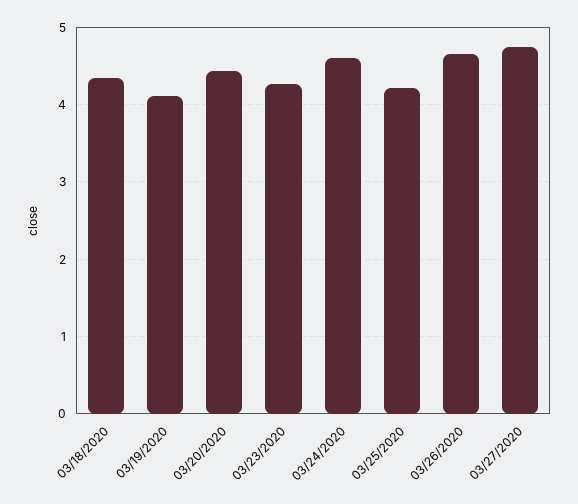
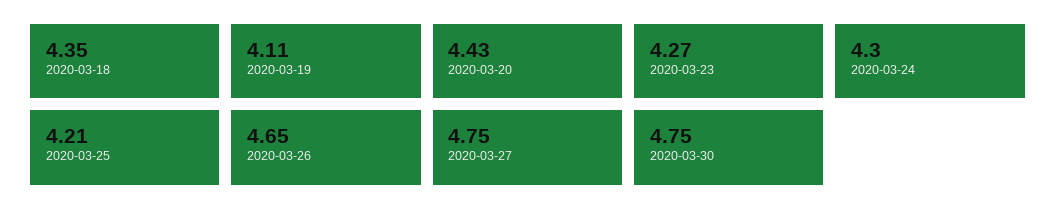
03/24/2020: 4.6 -> 4.3
2020-03-30: none -> 4.75

